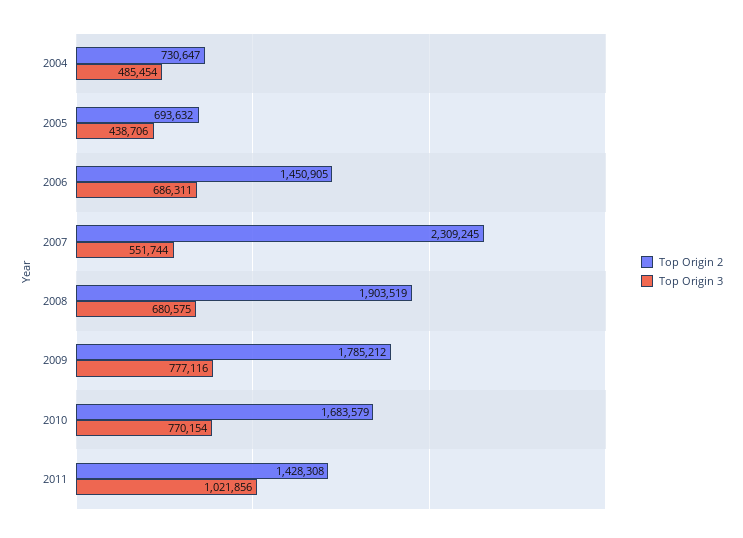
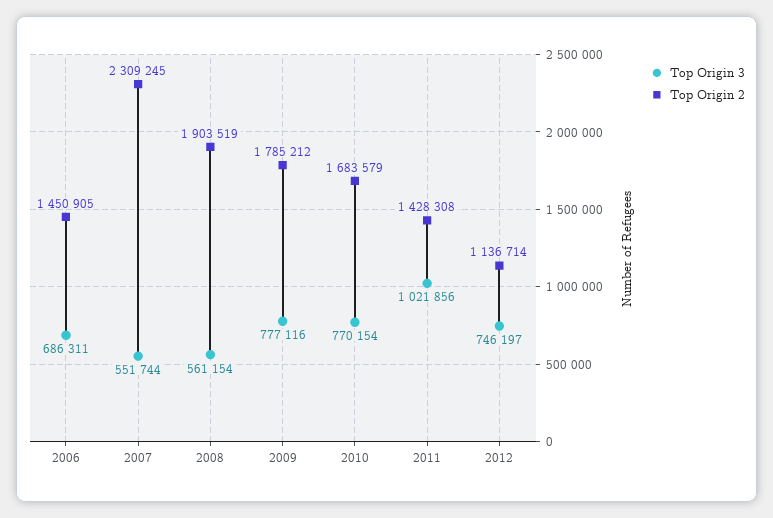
Top Origin 2, 2004: 730647 -> none
Top Origin 3, 2004: 485454 -> none
Top Origin 2, 2005: 693632 -> none
Top Origin 3, 2005: 438706 -> none
Top Origin 3, 2008: 680575 -> 561154
Top Origin 3, 2012: none -> 746197
Top Origin 2, 2012: none -> 1136714

